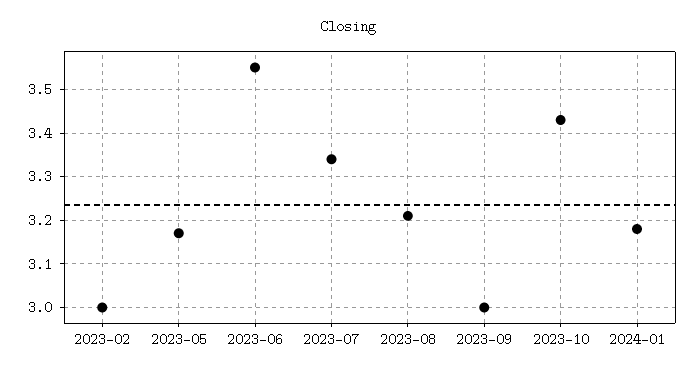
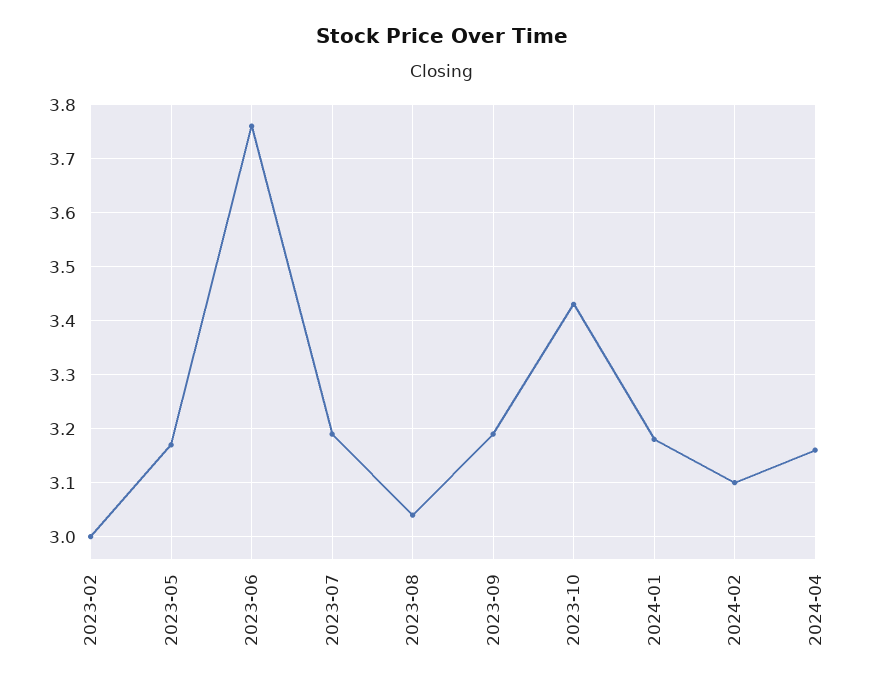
2023-06: 3.55 -> 3.75
2023-07: 3.35 -> 3.2
2023-08: 3.2 -> 3.05
2023-09: 3 -> 3.2
2024-02: none -> 3.1
2024-04: none -> 3.15

